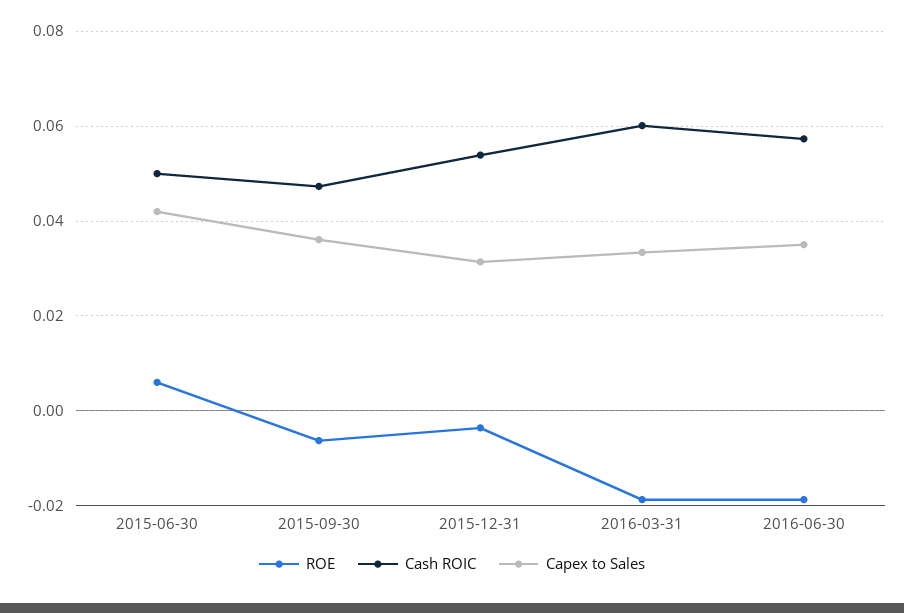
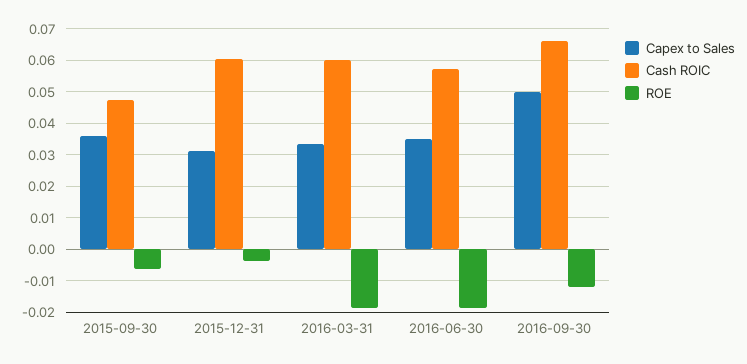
ROE, 2015-06-30: 0.006 -> none
Cash ROIC, 2015-06-30: 0.05 -> none
Capex to Sales, 2015-06-30: 0.042 -> none
Cash ROIC, 2015-12-31: 0.054 -> 0.06
Capex to Sales, 2016-09-30: none -> 0.05
Cash ROIC, 2016-09-30: none -> 0.066
ROE, 2016-09-30: none -> -0.012

